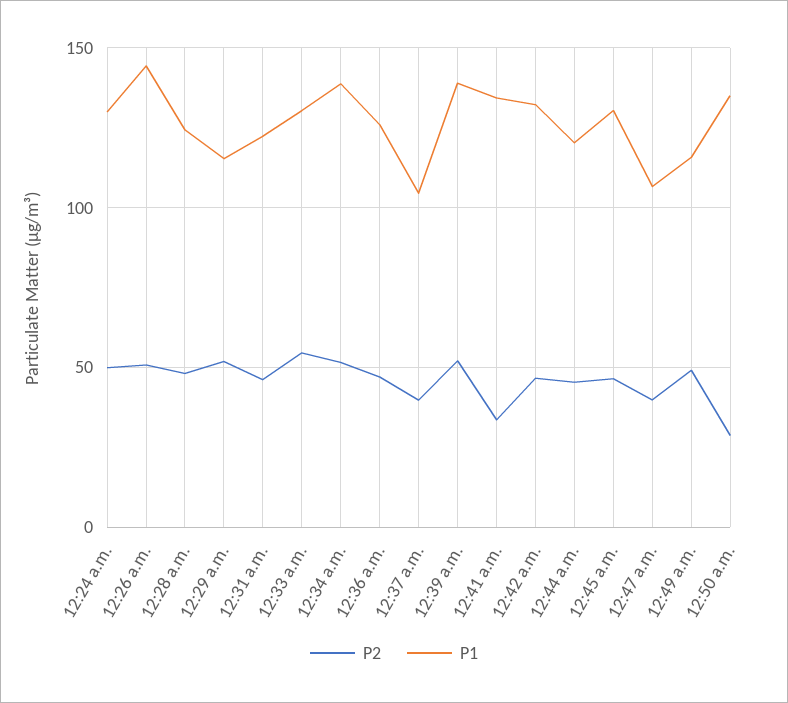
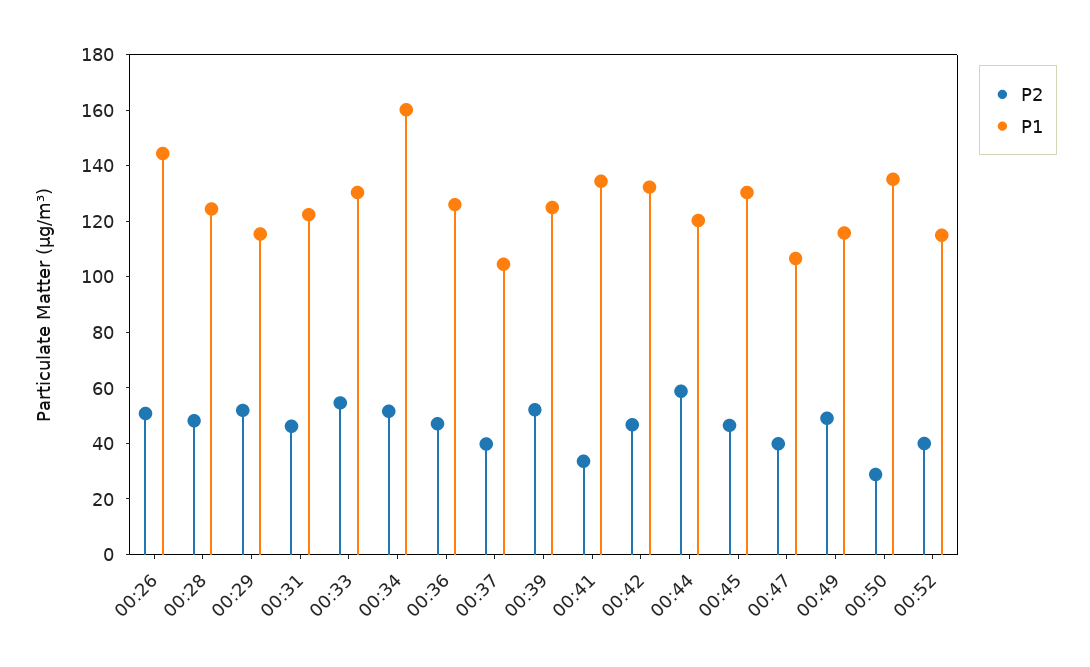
P2, 12:24 a.m.: 50 -> none
P1, 12:24 a.m.: 130 -> none
P1, 12:34 a.m.: 140 -> 160
P1, 12:39 a.m.: 140 -> 125
P2, 12:44 a.m.: 45 -> 60
P2, 00:52: none -> 40
P1, 00:52: none -> 115

